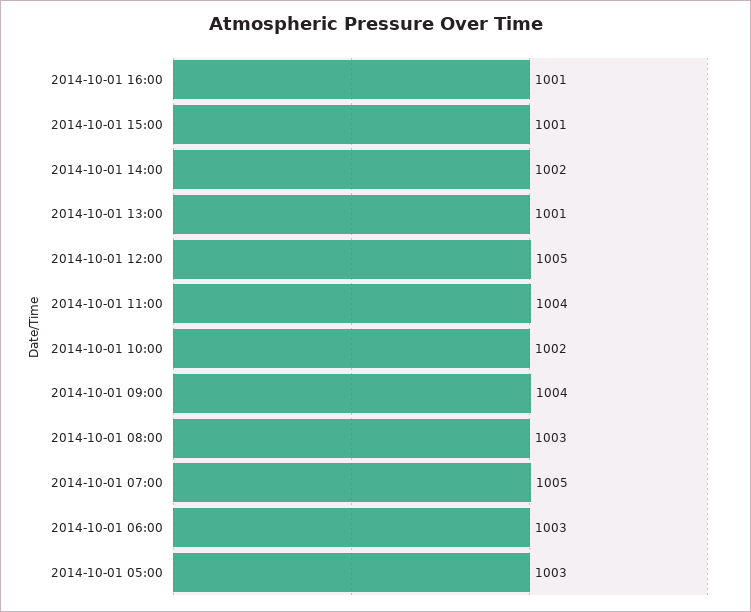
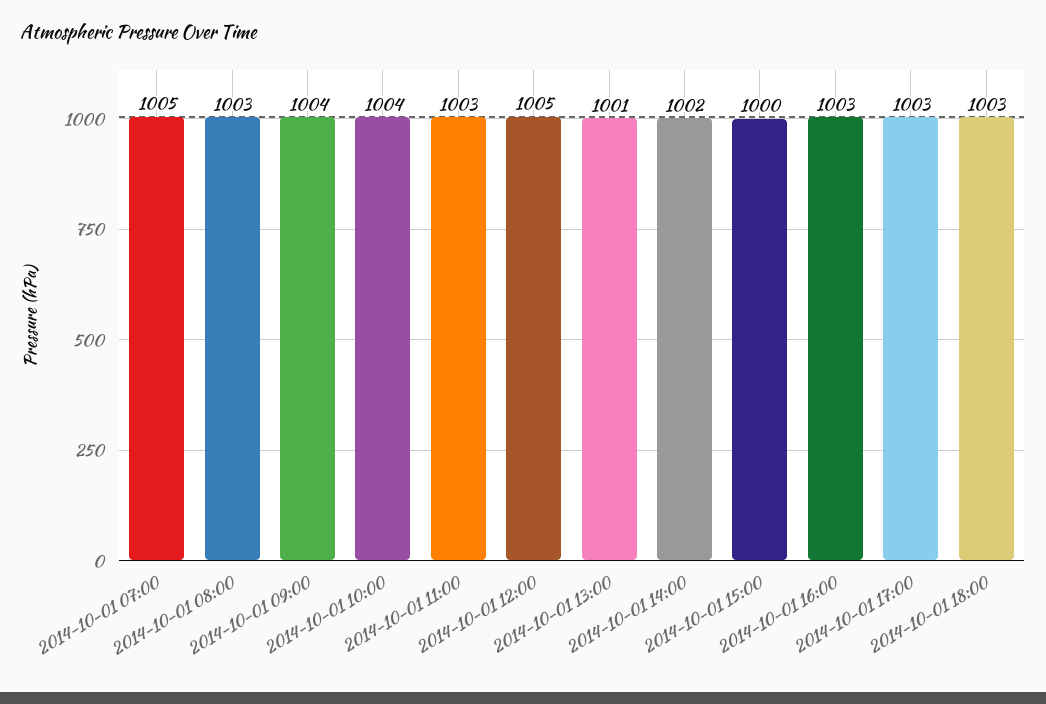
2014-10-01 16:00: 1001 -> 1003
2014-10-01 15:00: 1001 -> 1000
2014-10-01 11:00: 1004 -> 1003
2014-10-01 10:00: 1002 -> 1004
2014-10-01 06:00: 1003 -> none
2014-10-01 05:00: 1003 -> none
2014-10-01 17:00: none -> 1003
2014-10-01 18:00: none -> 1003

